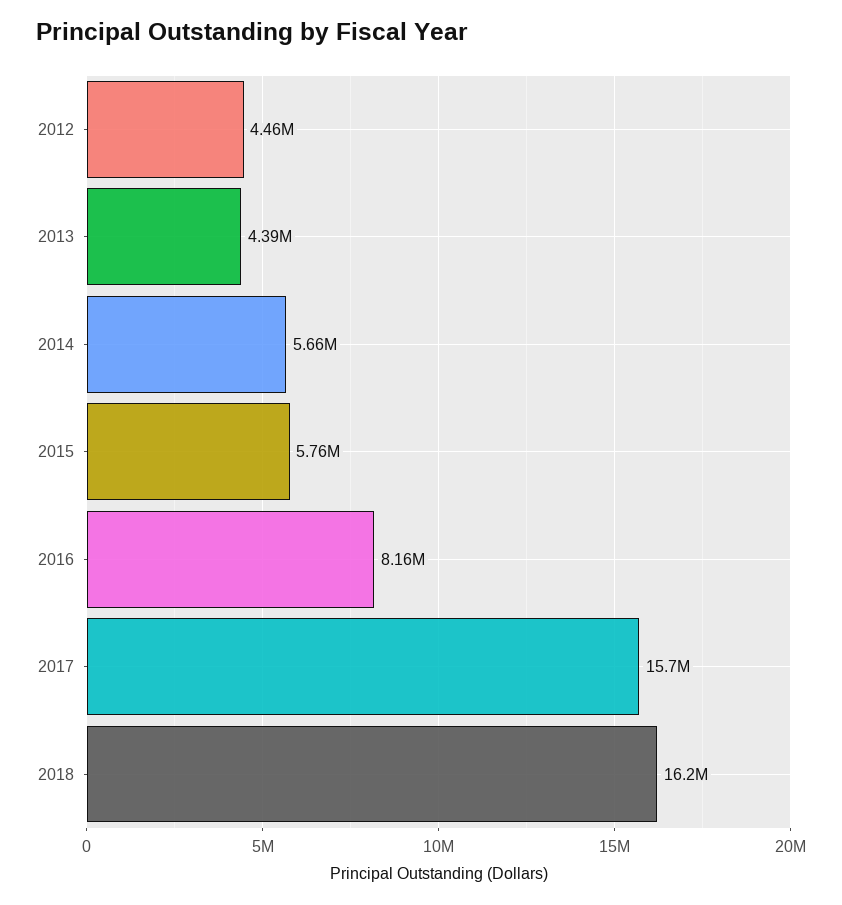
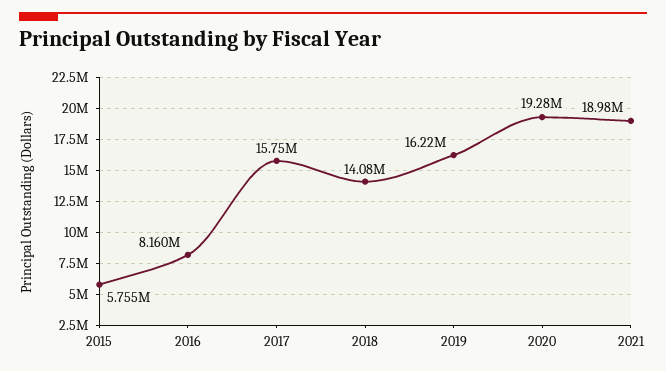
2012: 4460000 -> none
2013: 4390000 -> none
2014: 5660000 -> none
2018: 16200000 -> 14080000
2019: none -> 16220000
2020: none -> 19280000
2021: none -> 18980000

